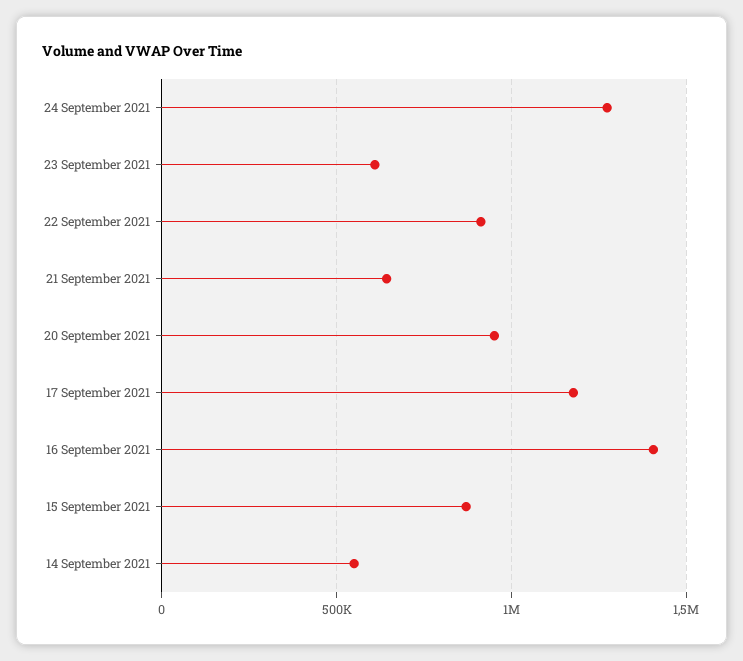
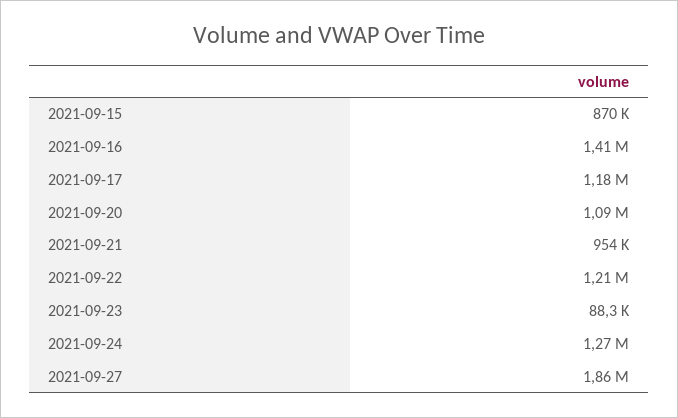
23 September 2021: 600000 -> 88300
22 September 2021: 900000 -> 1210000
21 September 2021: 650000 -> 954000
20 September 2021: 950000 -> 1090000
14 September 2021: 550000 -> none
2021-09-27: none -> 1860000

